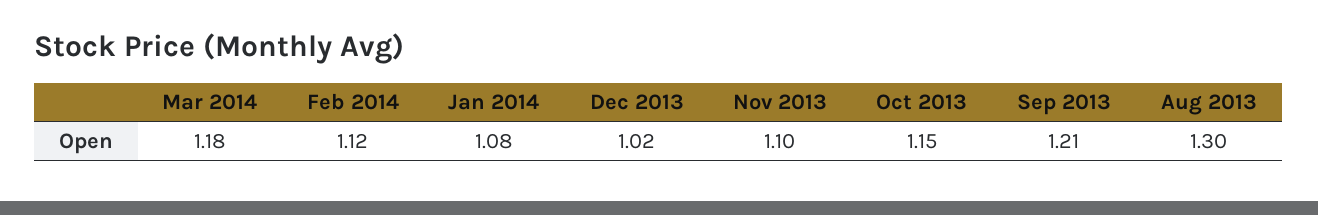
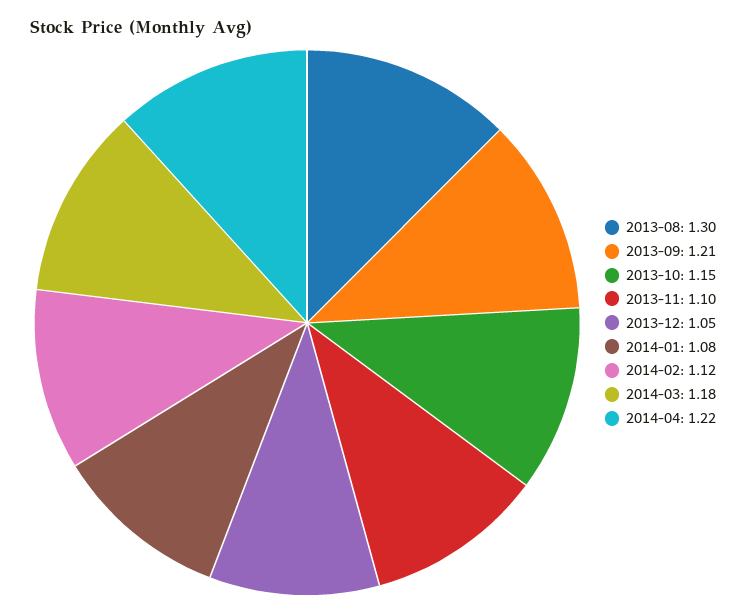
Dec 2013: 1.02 -> 1.05
2014-04: none -> 1.22

